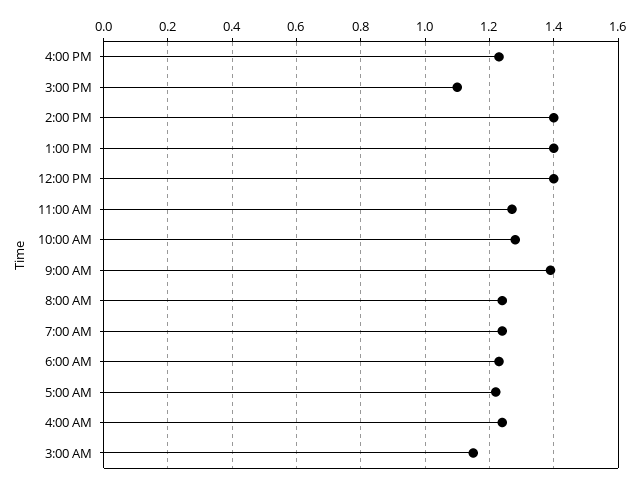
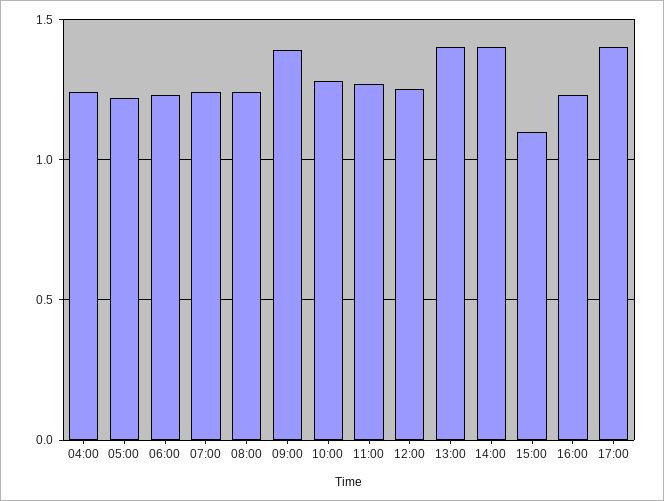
12:00 PM: 1.4 -> 1.25
3:00 AM: 1.15 -> none
17:00: none -> 1.4

